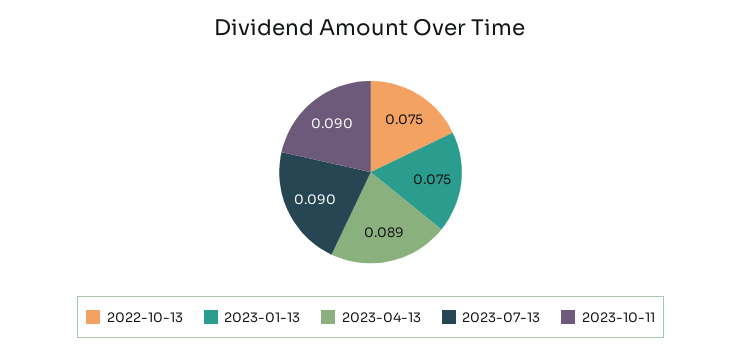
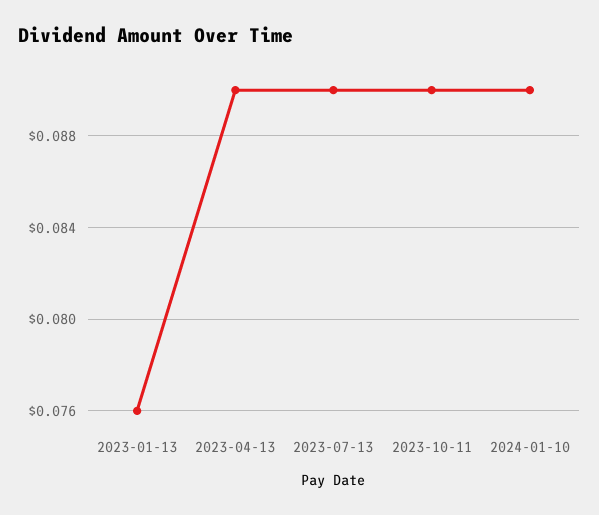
2022-10-13: 0.075 -> none
2023-01-13: 0.075 -> 0.076
2023-04-13: 0.089 -> 0.09
2024-01-10: none -> 0.09

